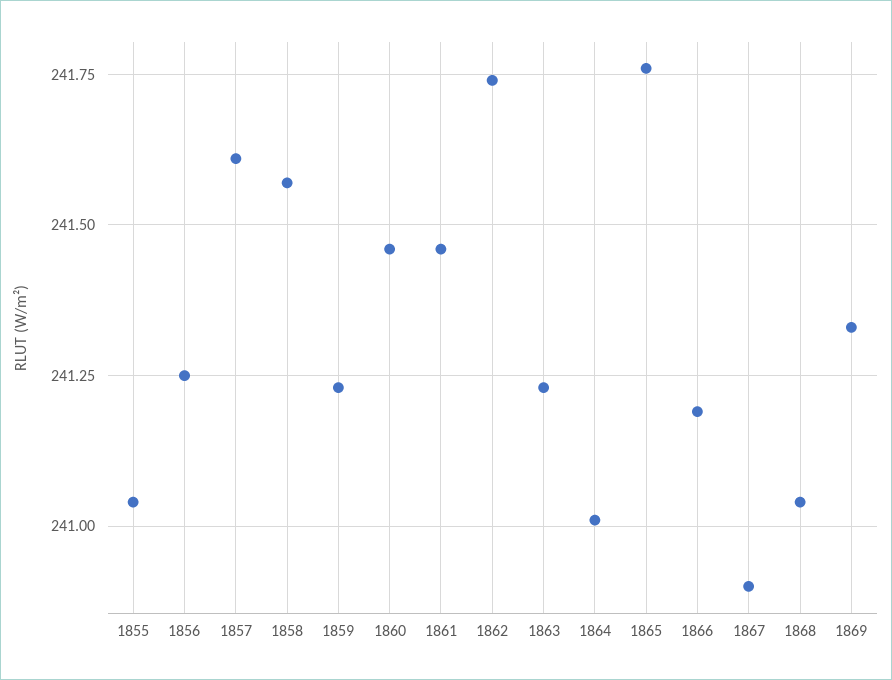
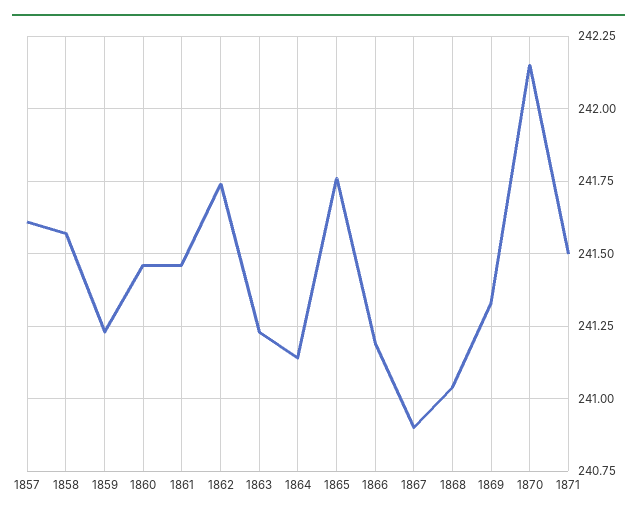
1855: 241.05 -> none
1856: 241.25 -> none
1864: 241 -> 241.15
1870: none -> 242.15
1871: none -> 241.5

